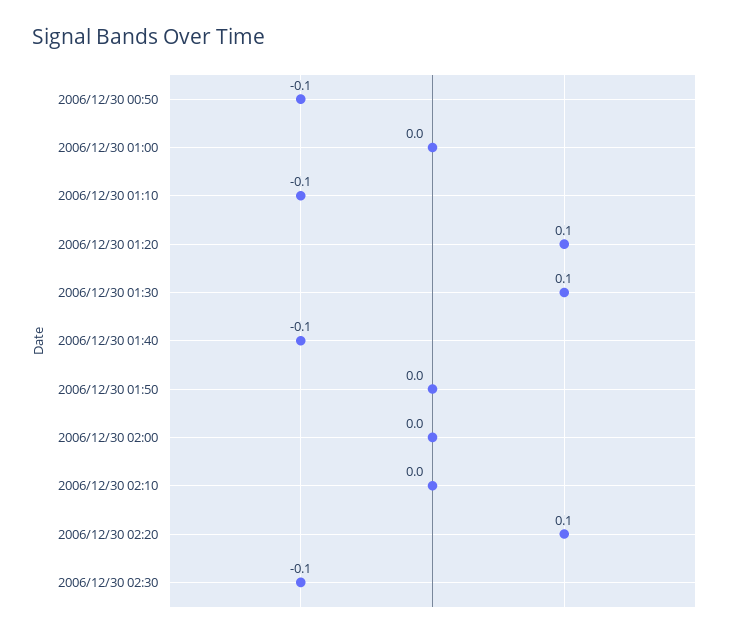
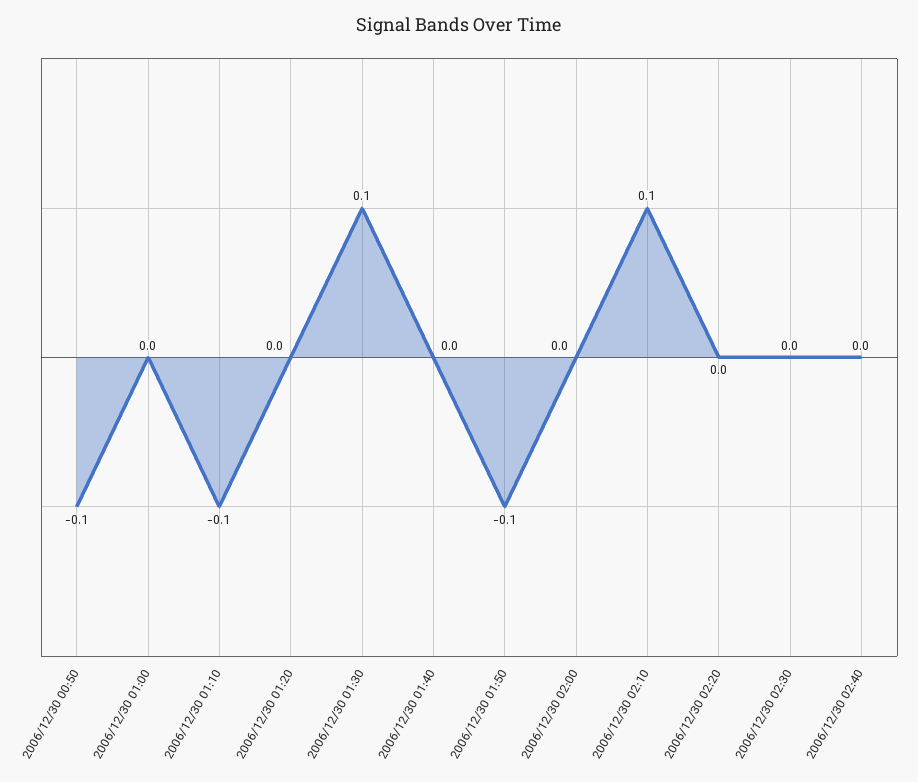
2006/12/30 01:20: 0.1 -> 0
2006/12/30 01:40: -0.1 -> 0
2006/12/30 01:50: 0 -> -0.1
2006/12/30 02:10: 0 -> 0.1
2006/12/30 02:20: 0.1 -> 0
2006/12/30 02:30: -0.1 -> 0
2006/12/30 02:40: none -> 0

